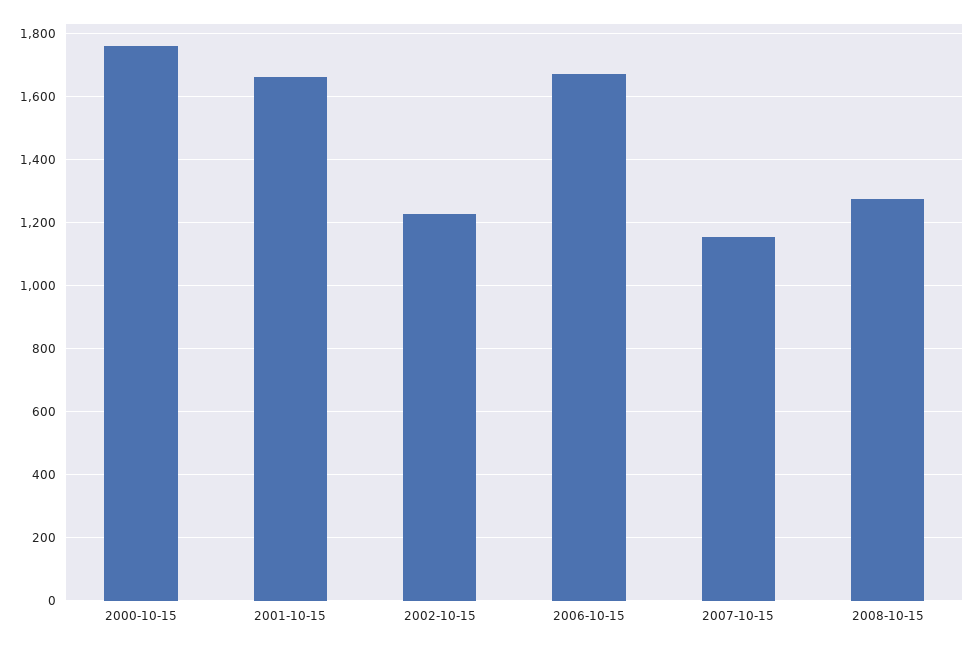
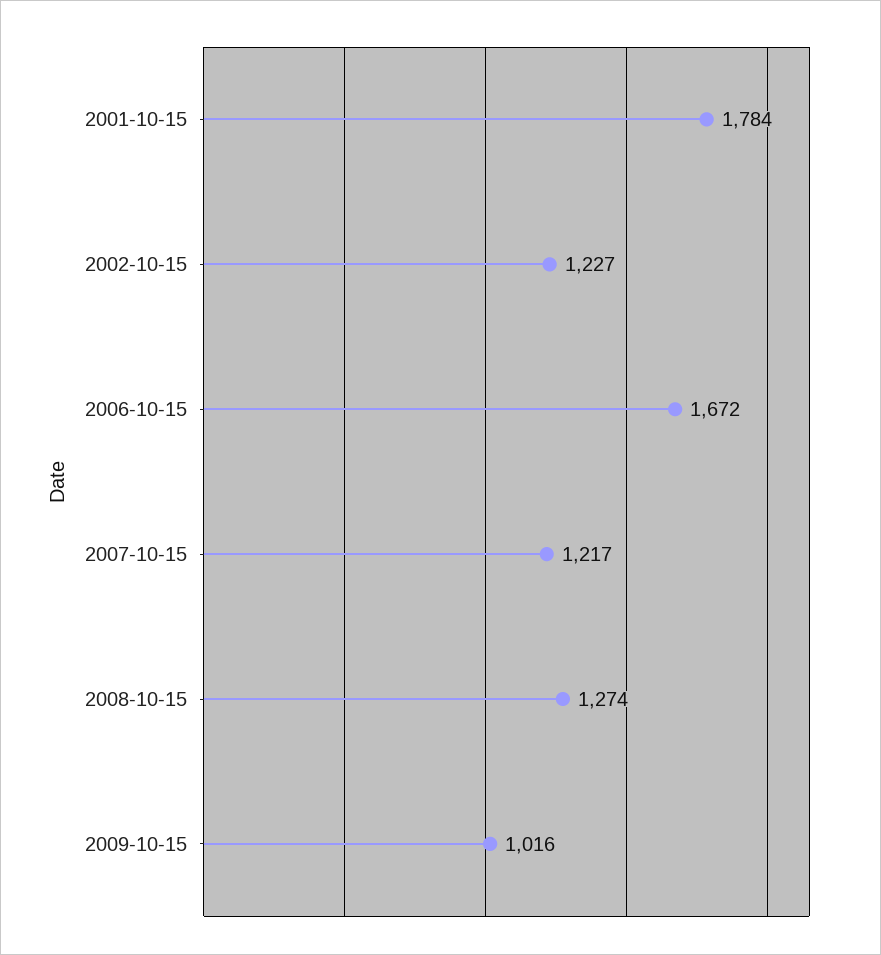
2000-10-15: 1760 -> none
2001-10-15: 1660 -> 1784
2007-10-15: 1160 -> 1217
2009-10-15: none -> 1016

